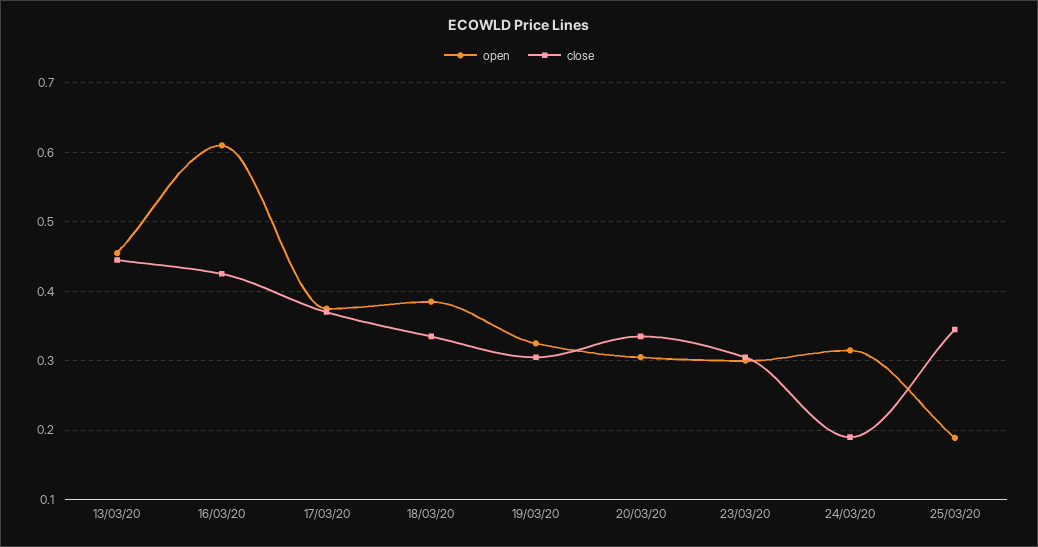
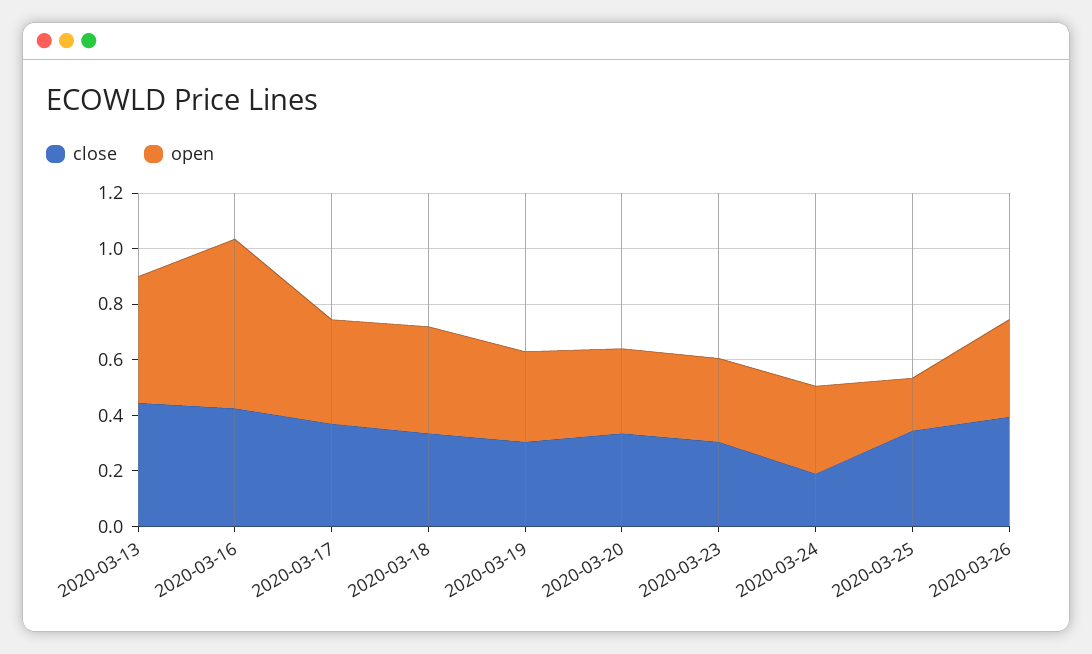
close, 2020-03-26: none -> 0.4
open, 2020-03-26: none -> 0.35

